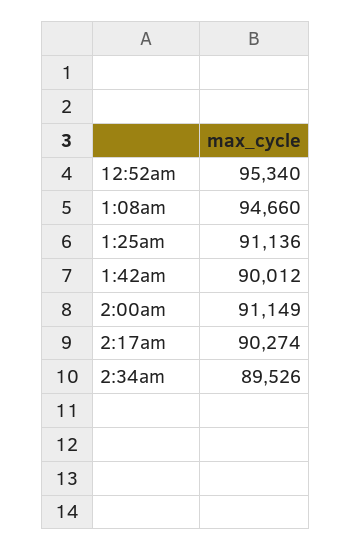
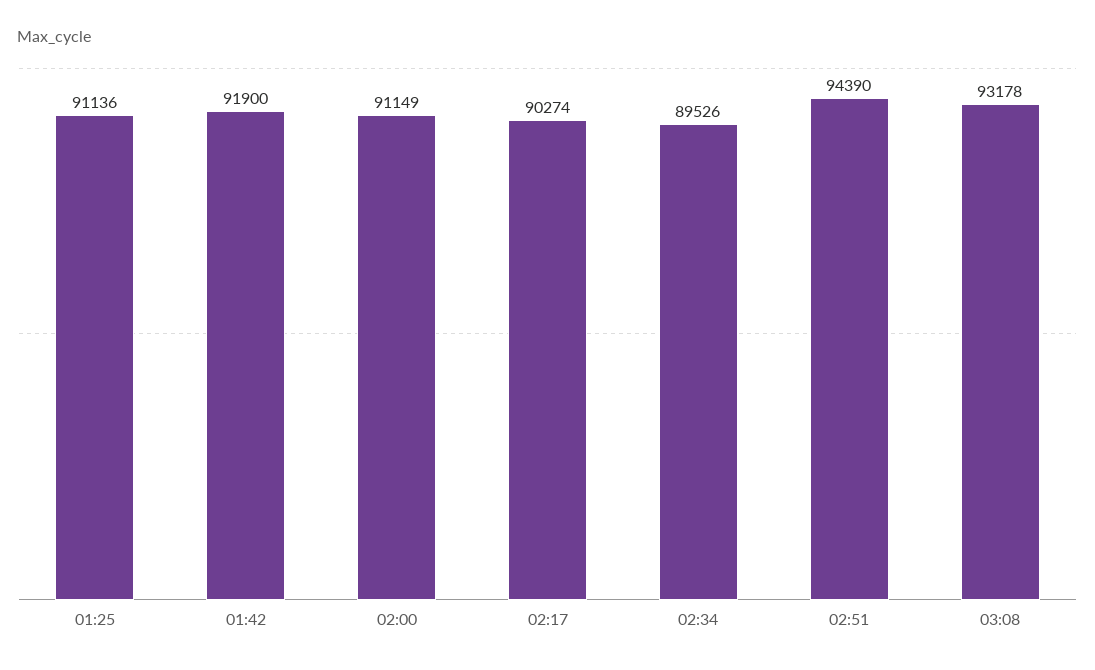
12:52am: 95340 -> none
1:08am: 94660 -> none
1:42am: 90012 -> 91900
02:51: none -> 94390
03:08: none -> 93178

